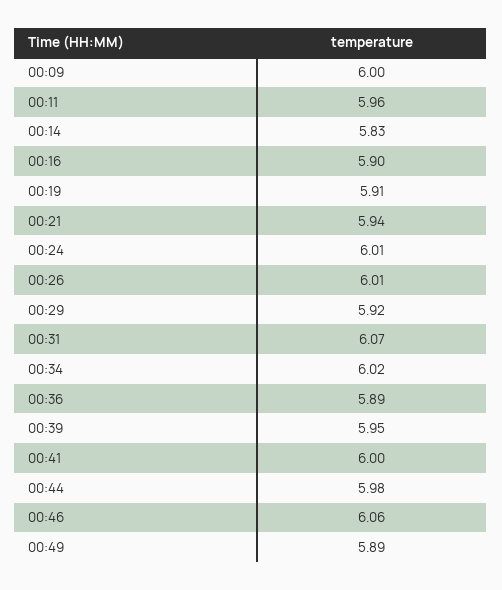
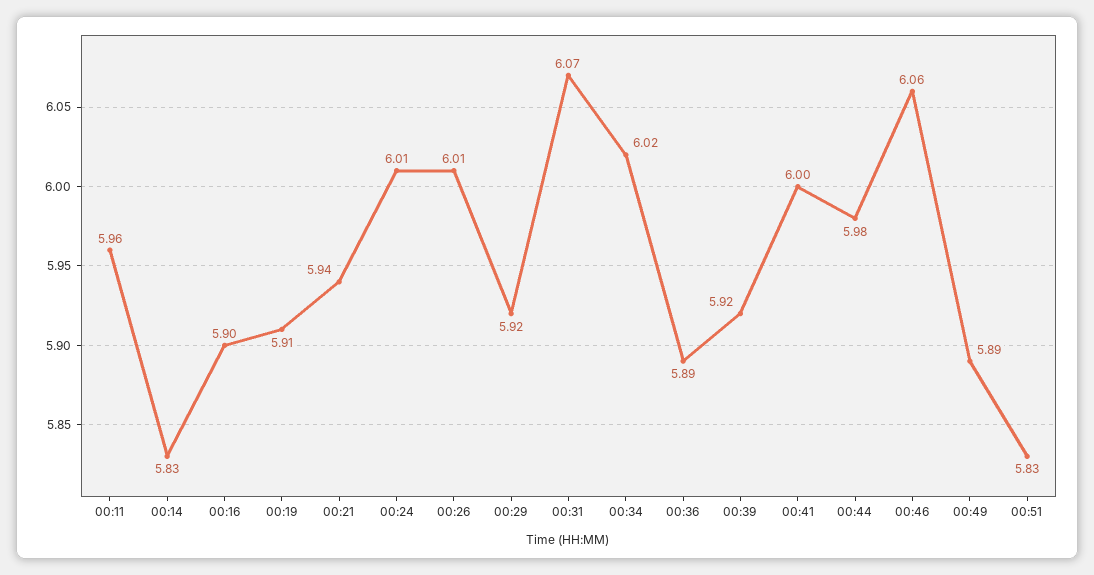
00:09: 6 -> none
00:39: 5.95 -> 5.92
00:51: none -> 5.83

